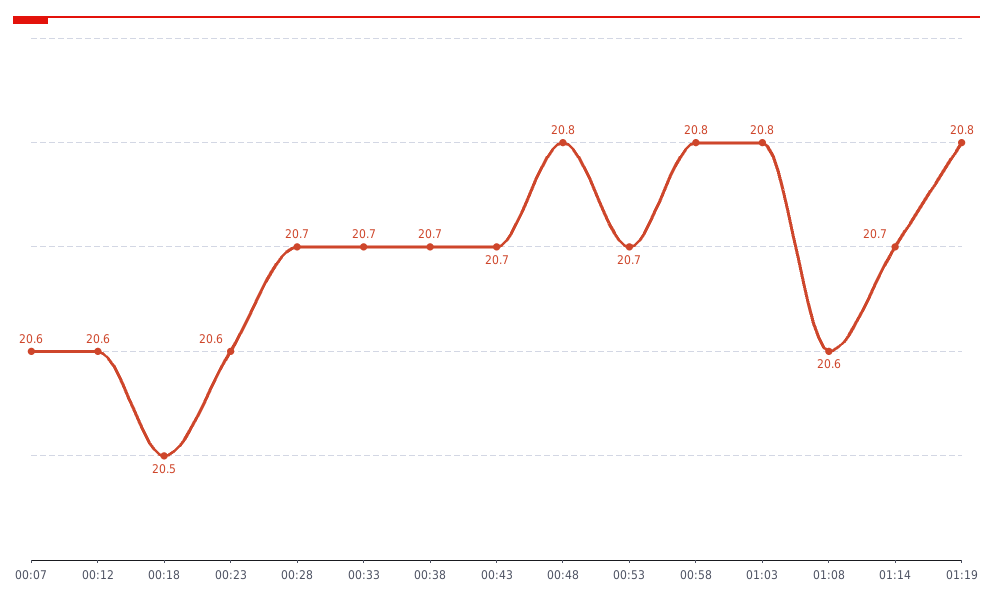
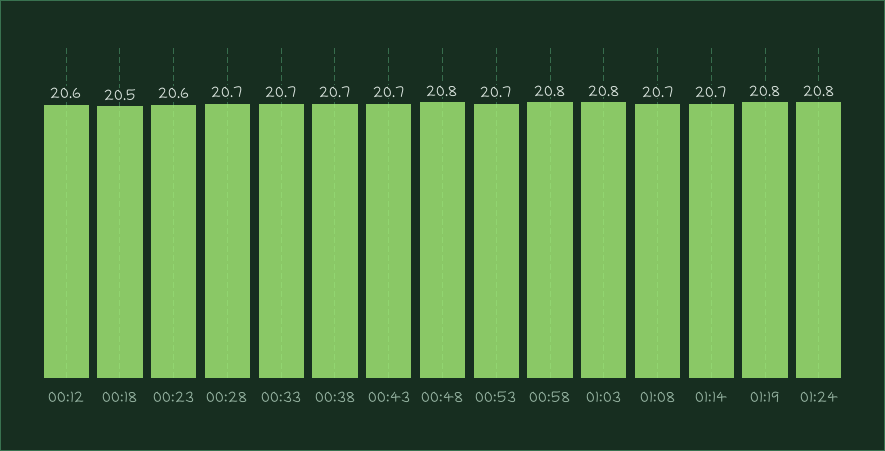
00:07: 20.6 -> none
01:08: 20.6 -> 20.7
01:24: none -> 20.8

